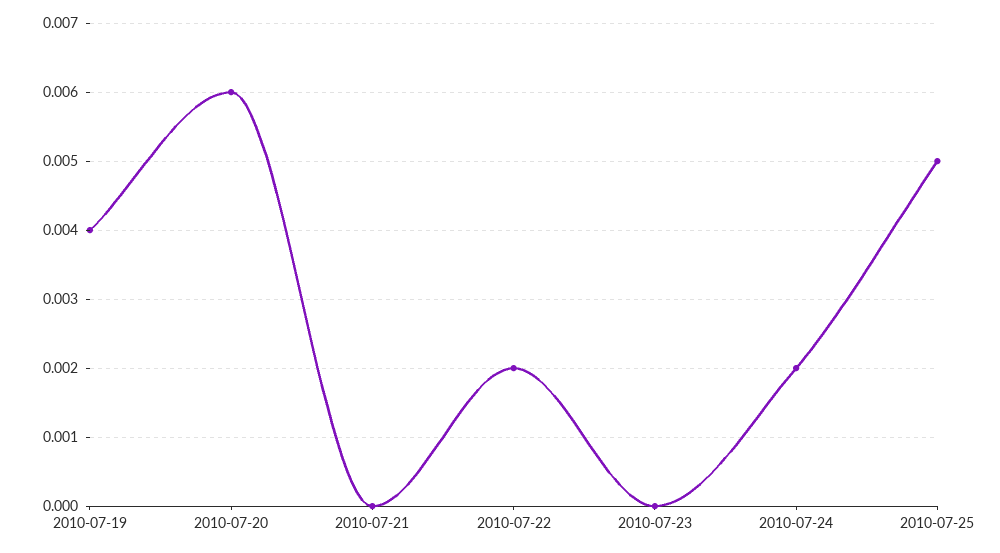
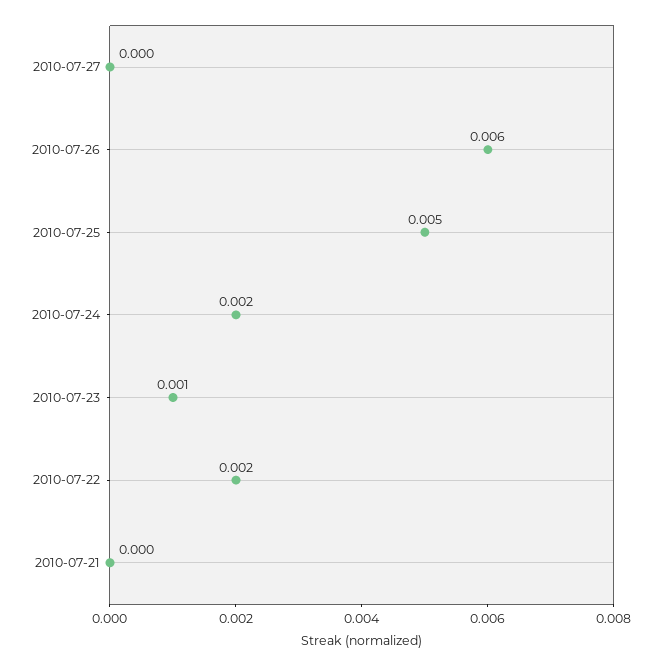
2010-07-19: 0.004 -> none
2010-07-20: 0.006 -> none
2010-07-23: 0 -> 0.001
2010-07-27: none -> 0
2010-07-26: none -> 0.006

